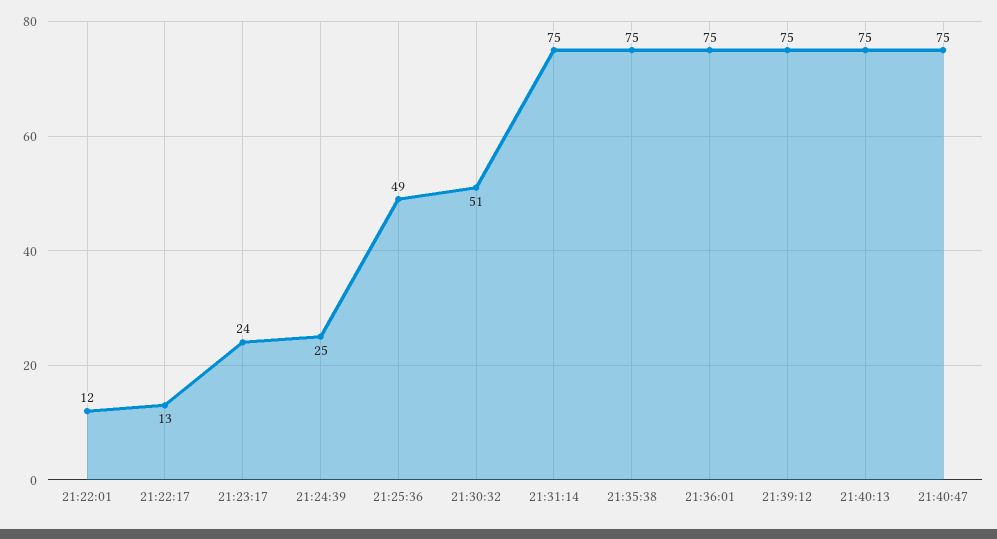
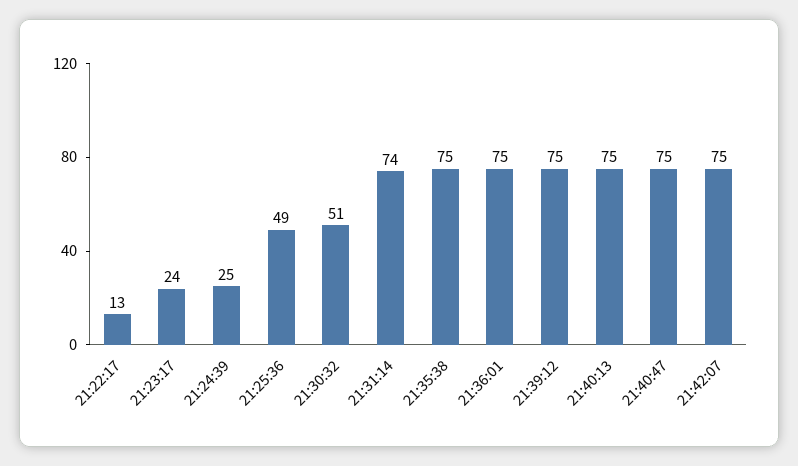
21:22:01: 12 -> none
21:31:14: 75 -> 74
21:42:07: none -> 75

